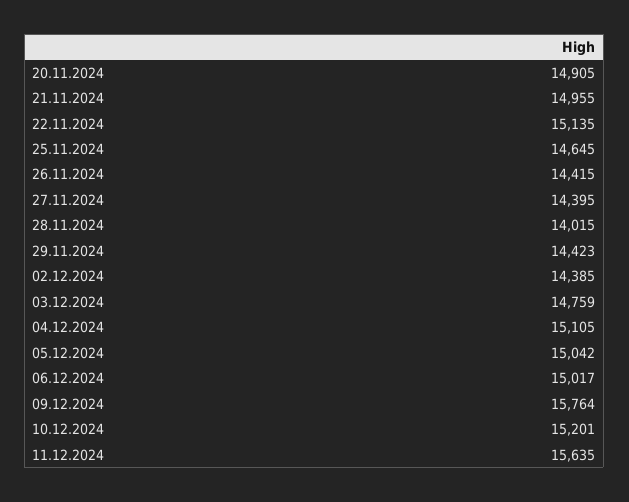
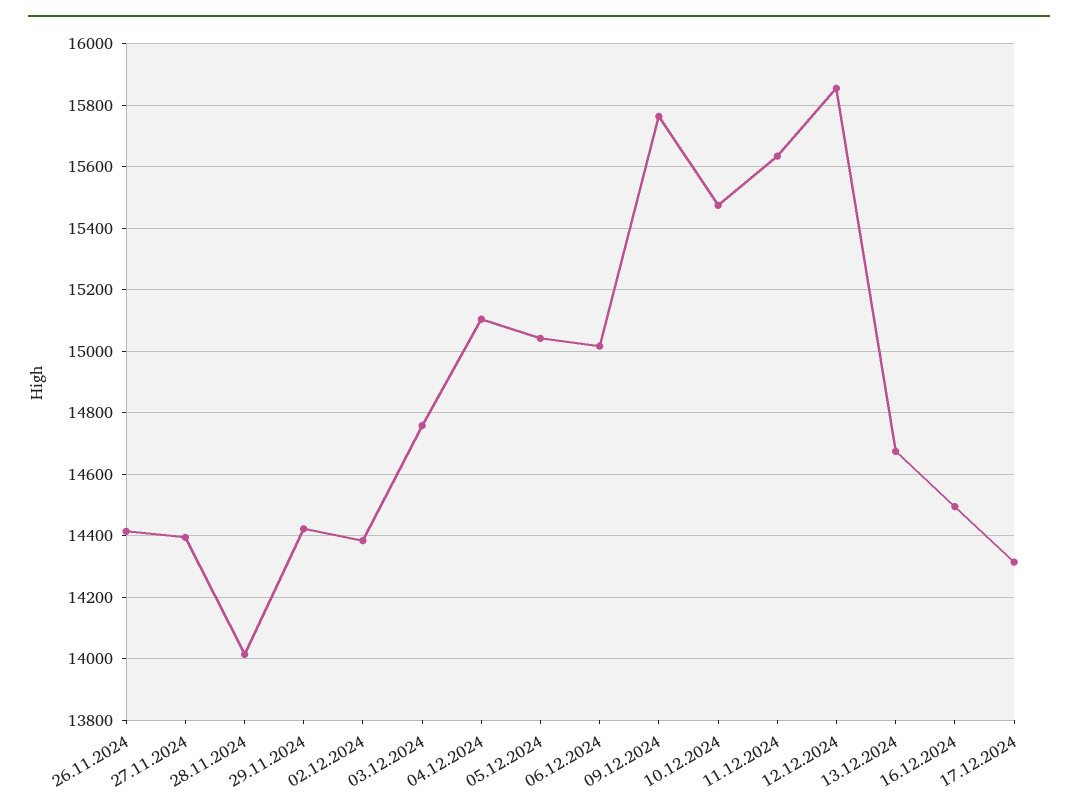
20.11.2024: 14905 -> none
21.11.2024: 14955 -> none
22.11.2024: 15135 -> none
25.11.2024: 14645 -> none
10.12.2024: 15201 -> 15480
12.12.2024: none -> 15860
13.12.2024: none -> 14680
16.12.2024: none -> 14500
17.12.2024: none -> 14320

